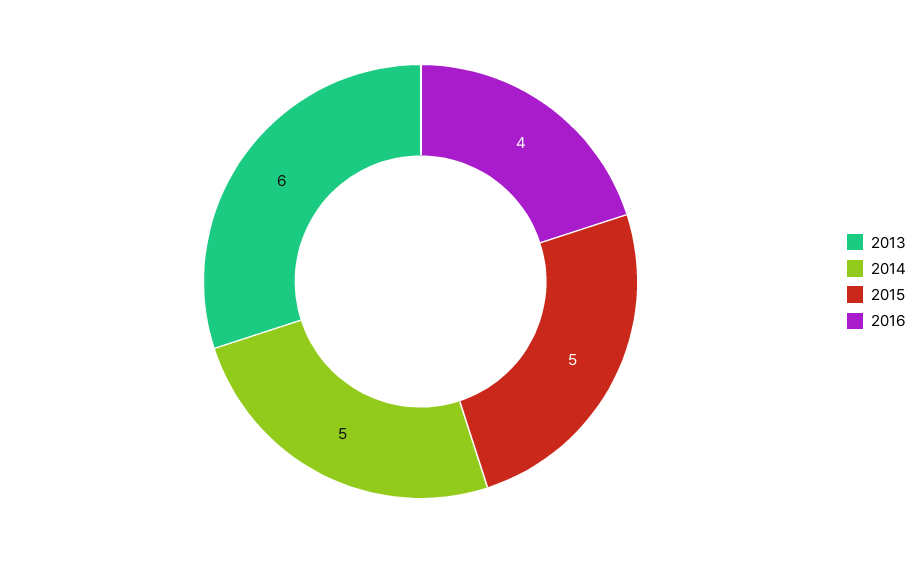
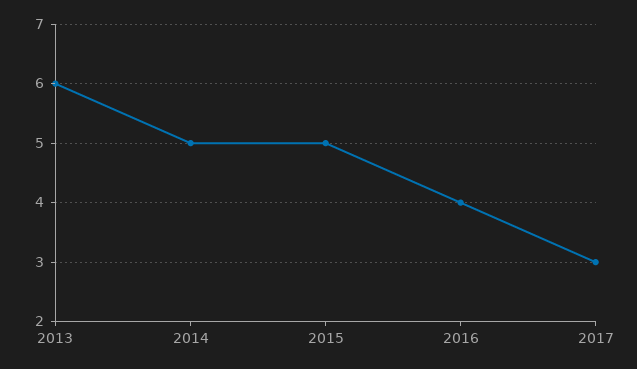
2017: none -> 3

